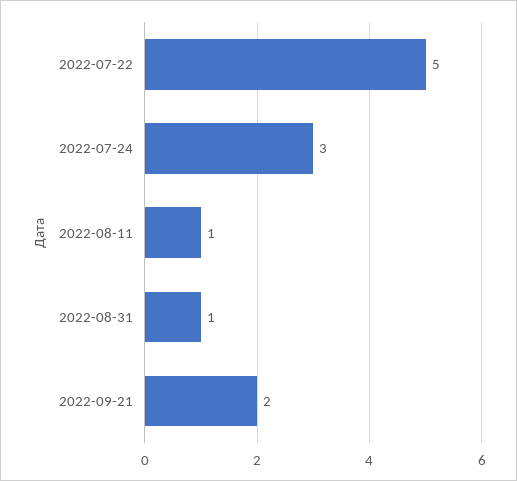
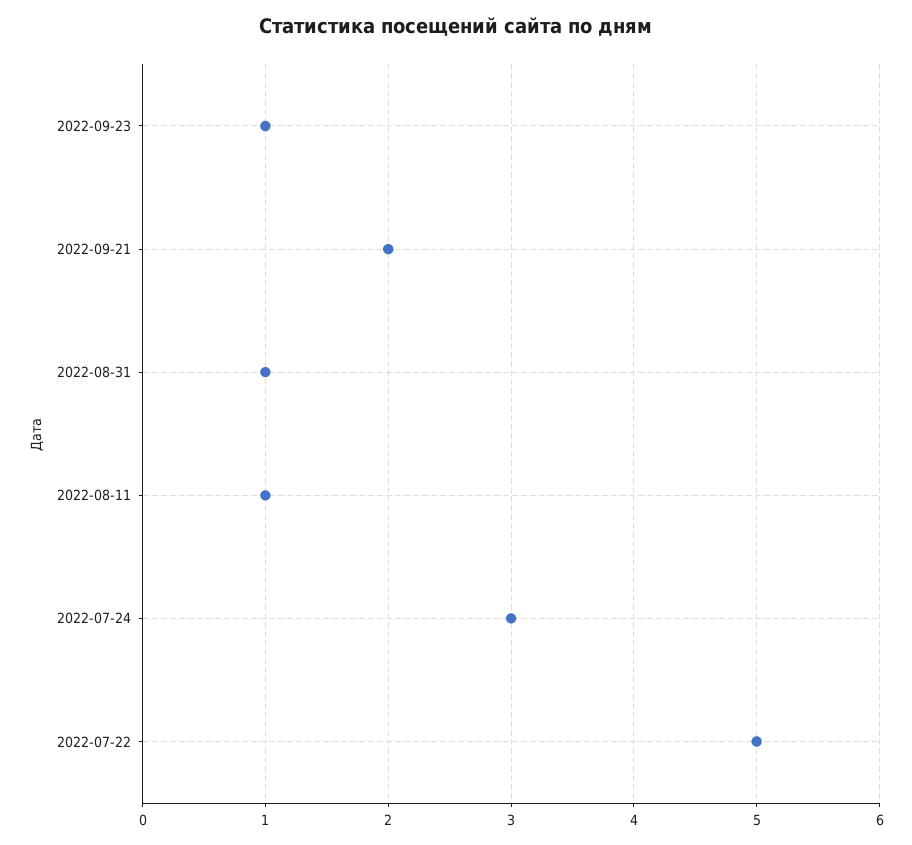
2022-09-23: none -> 1

